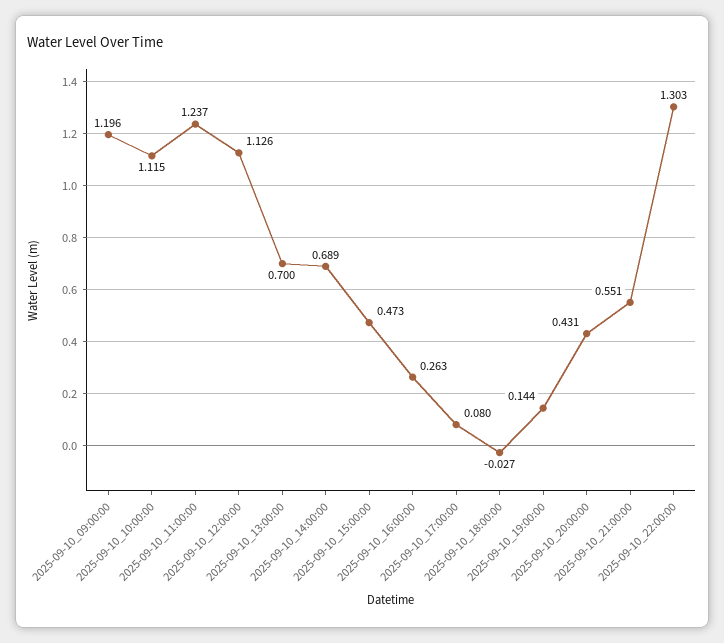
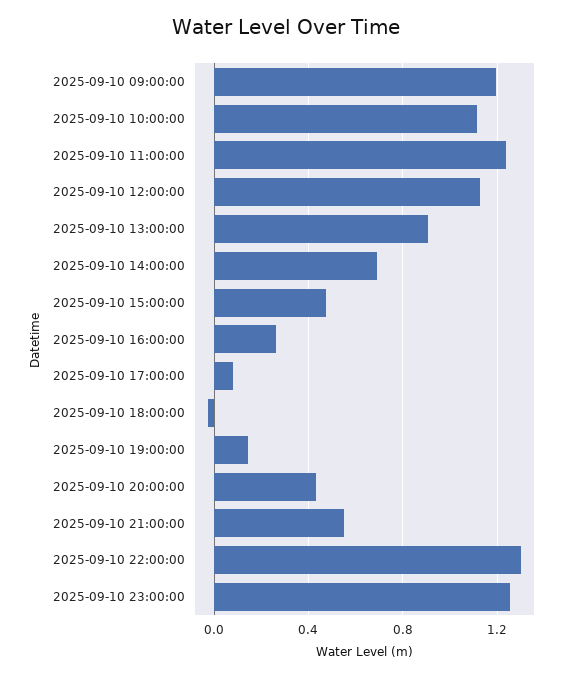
2025-09-10_13:00:00: 0.7 -> 0.9
2025-09-10 23:00:00: none -> 1.25

